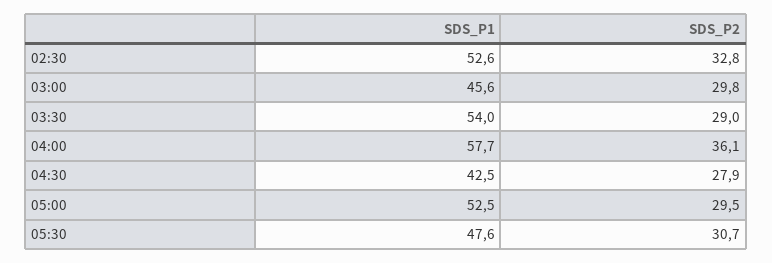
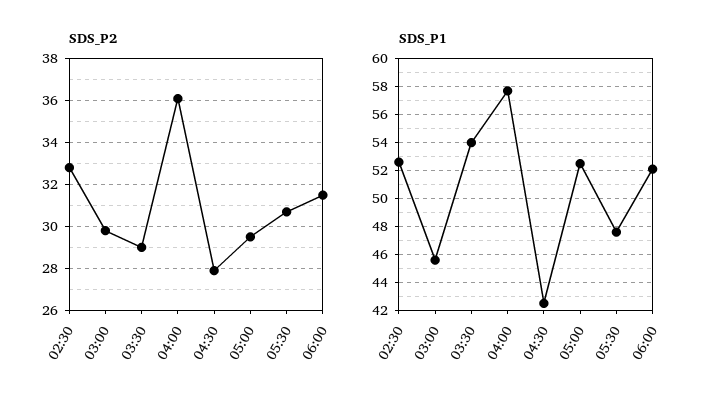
SDS_P2, 06:00: none -> 31.5
SDS_P1, 06:00: none -> 52

